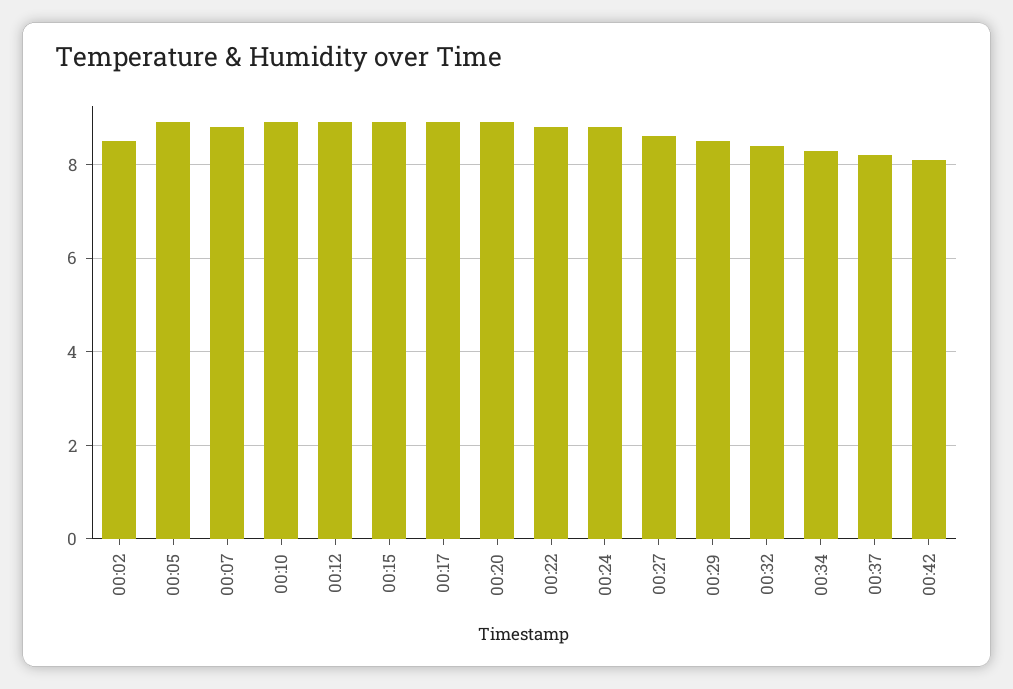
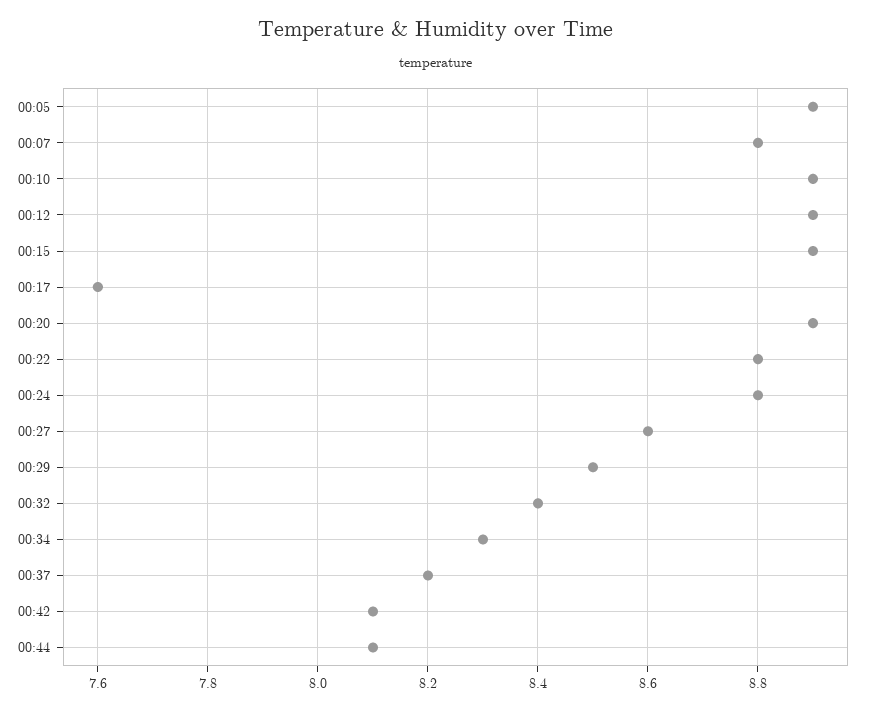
00:02: 8.5 -> none
00:17: 9 -> 7.6
00:44: none -> 8.1

